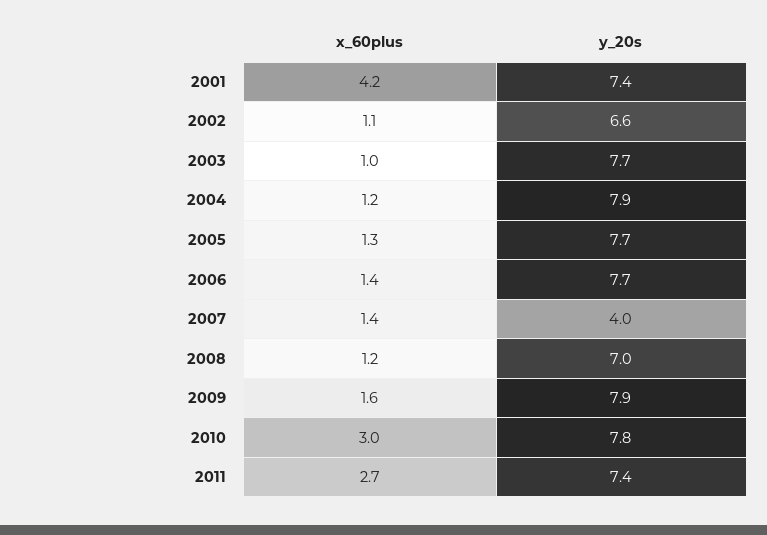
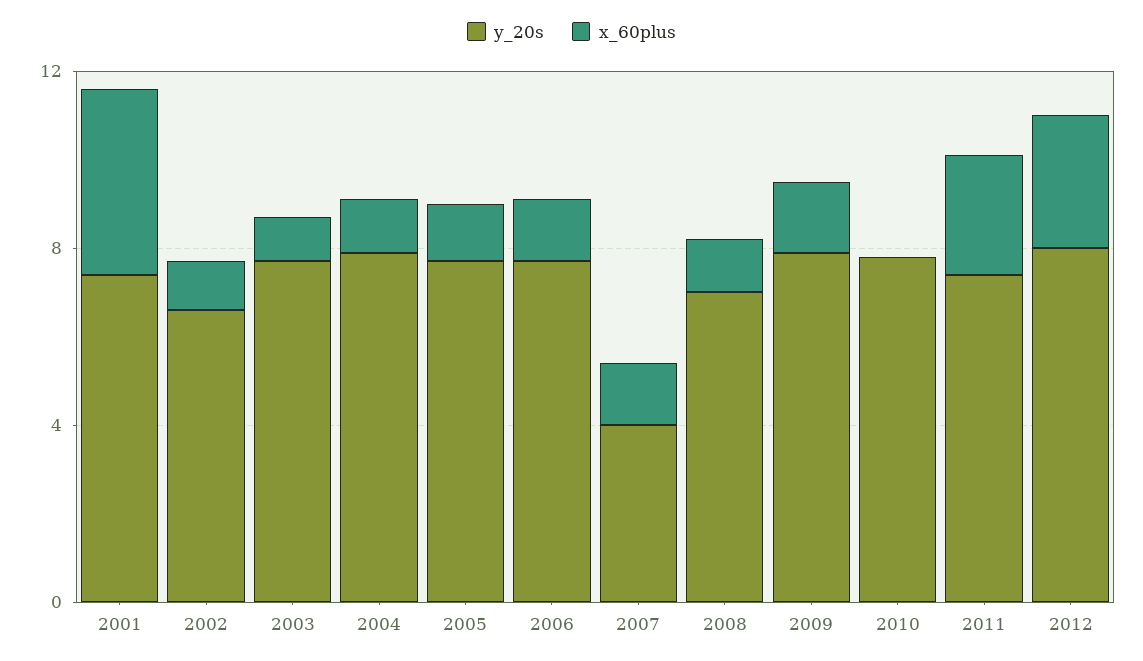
x_60plus, 2010: 3 -> 0
y_20s, 2012: none -> 8
x_60plus, 2012: none -> 3

